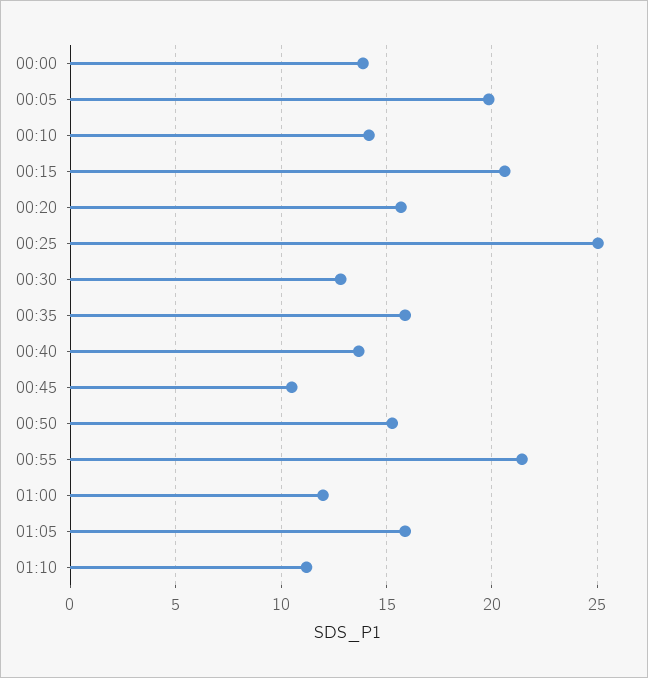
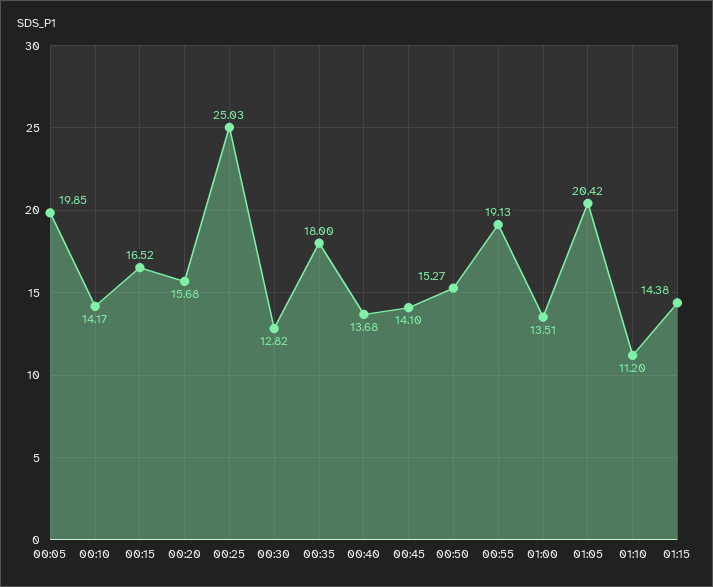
00:00: 14 -> none
00:15: 20.5 -> 16.52
00:35: 16 -> 18
00:45: 10.5 -> 14.1
00:55: 21.5 -> 19.13
01:00: 12 -> 13.51
01:05: 16 -> 20.42
01:15: none -> 14.38

